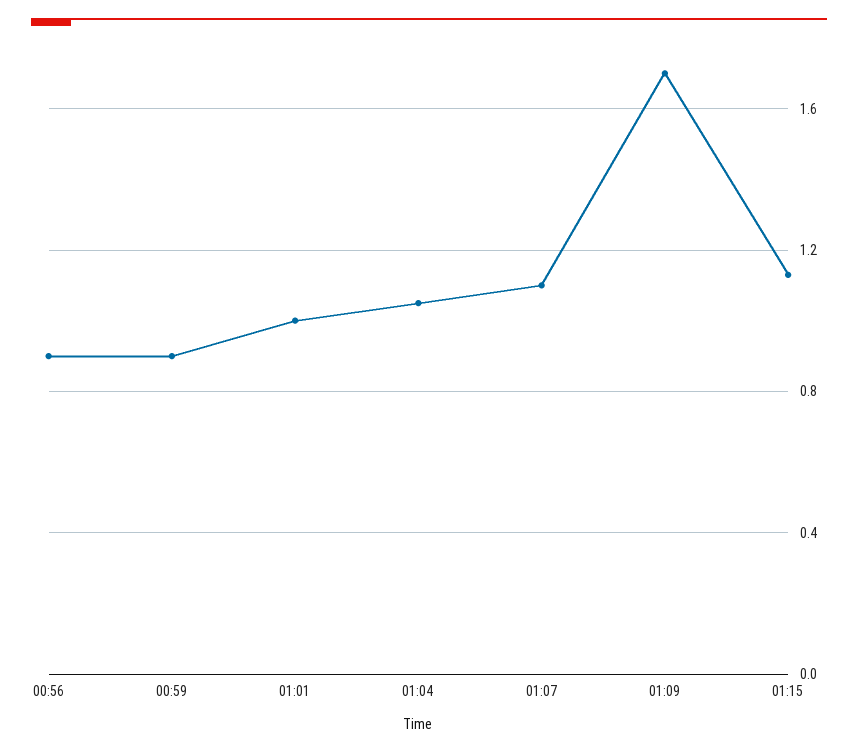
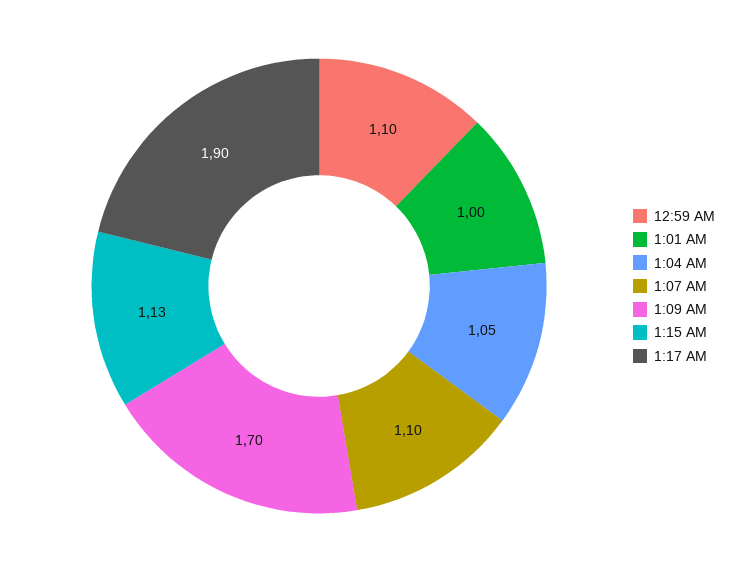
00:56: 0.9 -> none
00:59: 0.9 -> 1.1
1:17 AM: none -> 1.9

